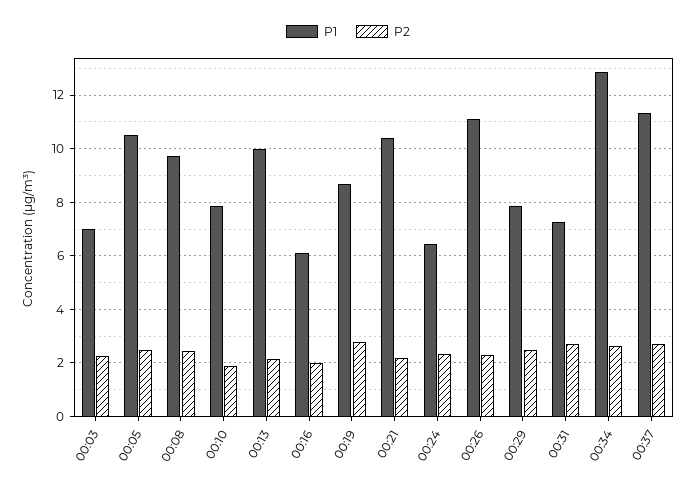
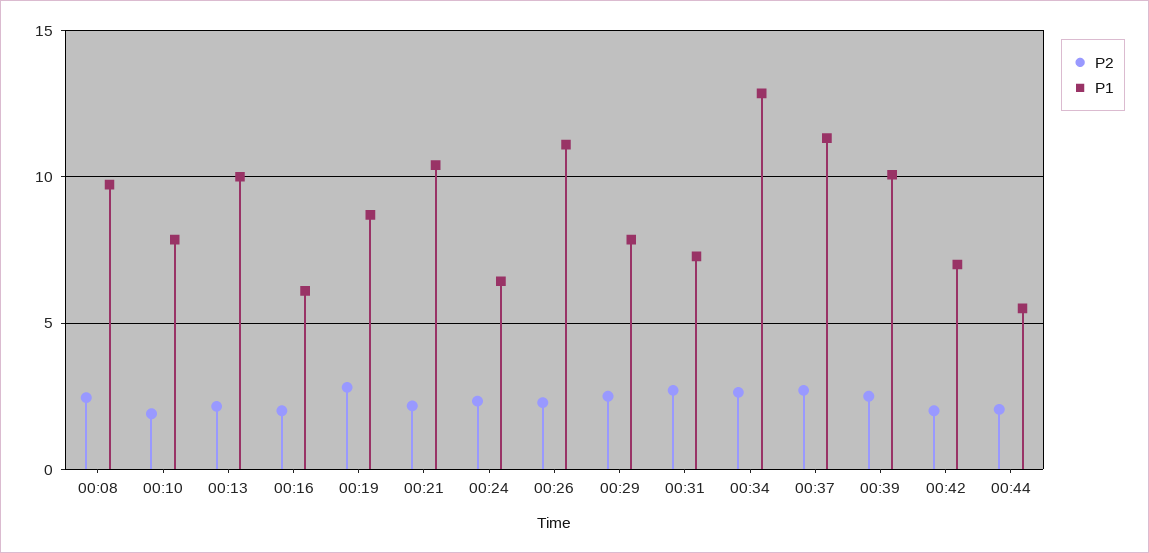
P1, 00:03: 7 -> none
P2, 00:03: 2.25 -> none
P1, 00:05: 10.5 -> none
P2, 00:05: 2.5 -> none
P2, 00:39: none -> 2.5
P1, 00:39: none -> 10
P2, 00:42: none -> 2
P1, 00:42: none -> 7
P2, 00:44: none -> 2
P1, 00:44: none -> 5.5

